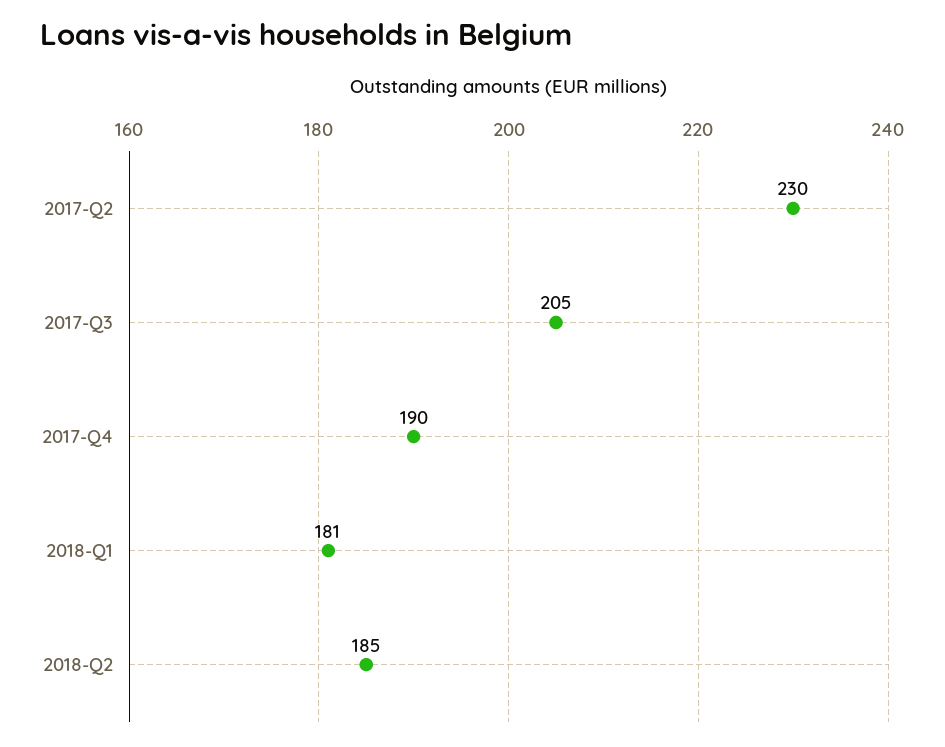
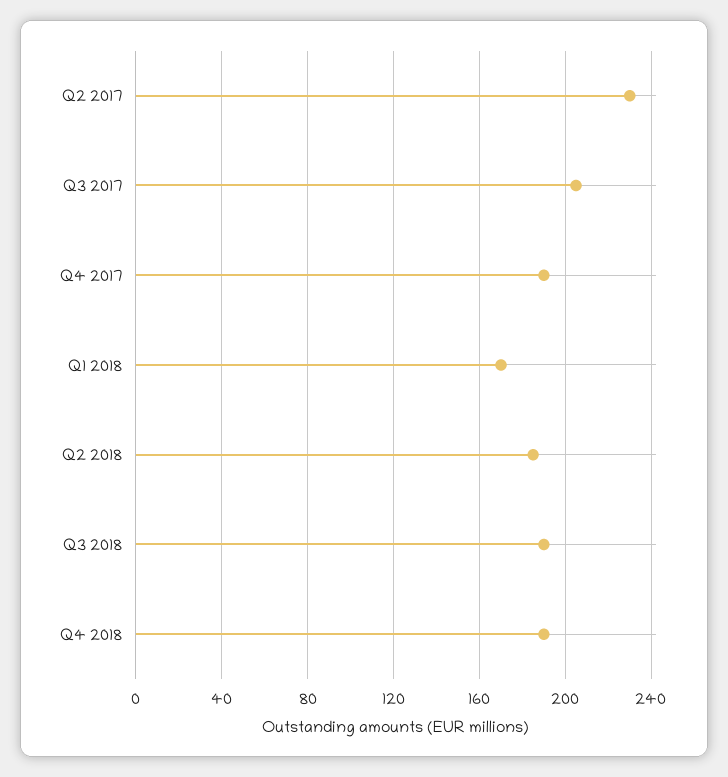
2018-Q1: 181 -> 170
Q3 2018: none -> 190
Q4 2018: none -> 190

